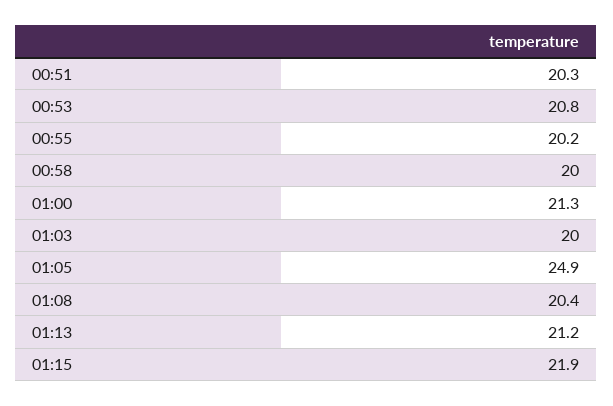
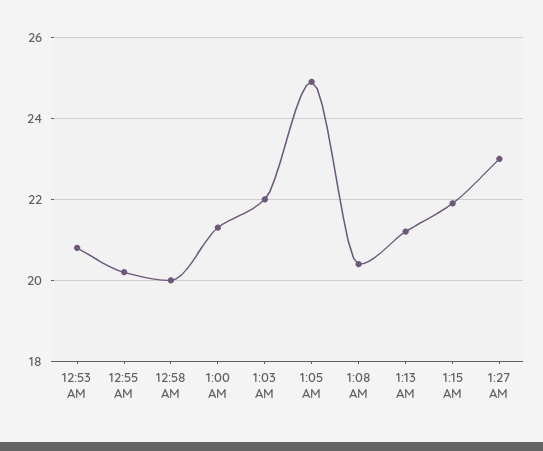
00:51: 20.3 -> none
01:03: 20 -> 22
1:27 AM: none -> 23

